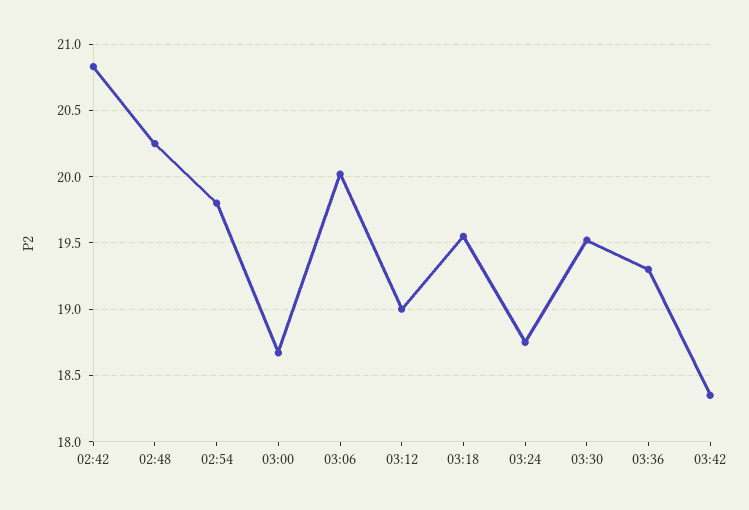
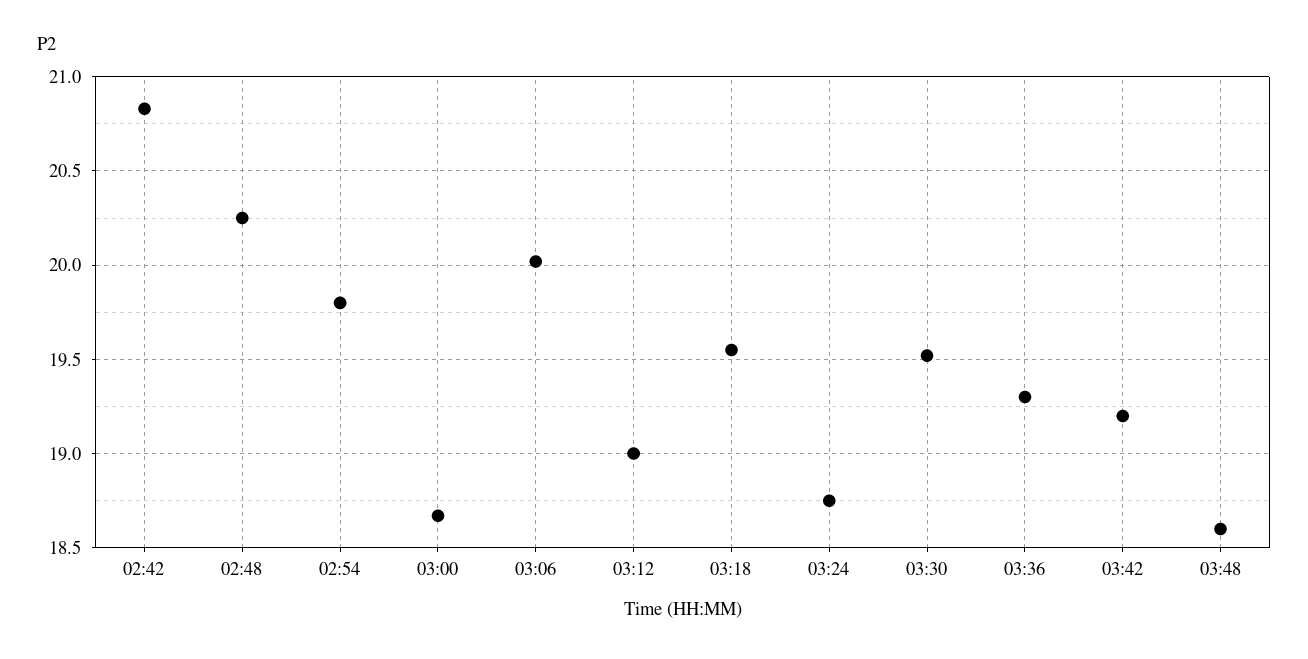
03:42: 18.35 -> 19.2
03:48: none -> 18.6

